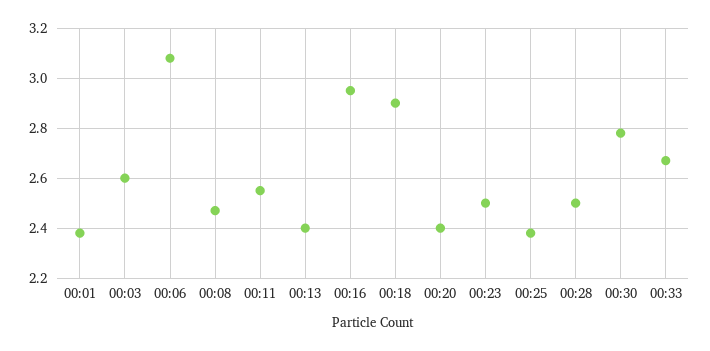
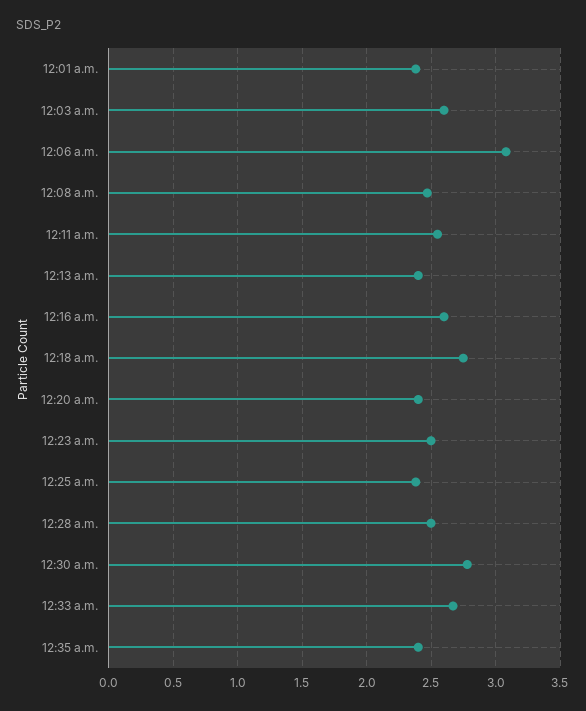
00:16: 2.95 -> 2.6
00:18: 2.9 -> 2.75
12:35 a.m.: none -> 2.4

